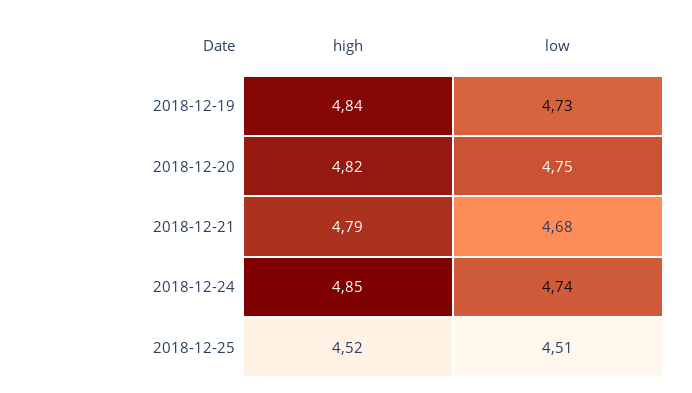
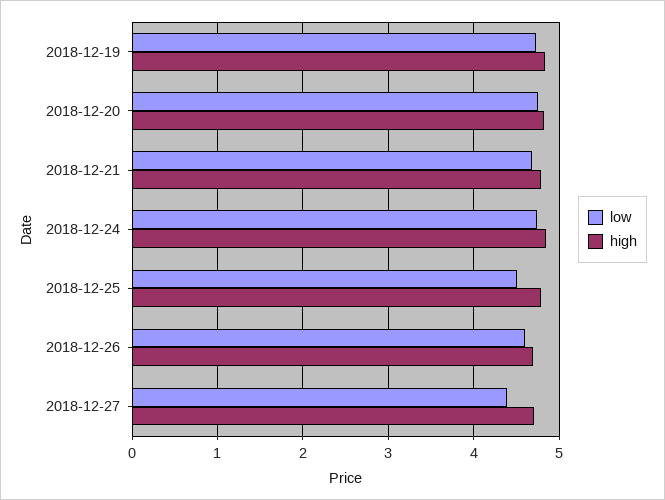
high, 2018-12-25: 4.52 -> 4.8
low, 2018-12-26: none -> 4.6
high, 2018-12-26: none -> 4.7
low, 2018-12-27: none -> 4.4
high, 2018-12-27: none -> 4.7

